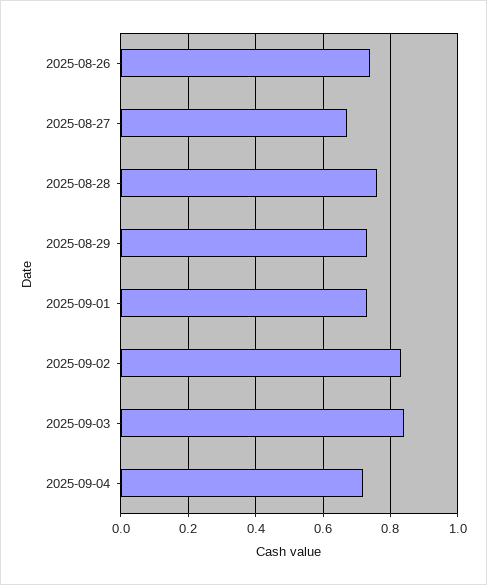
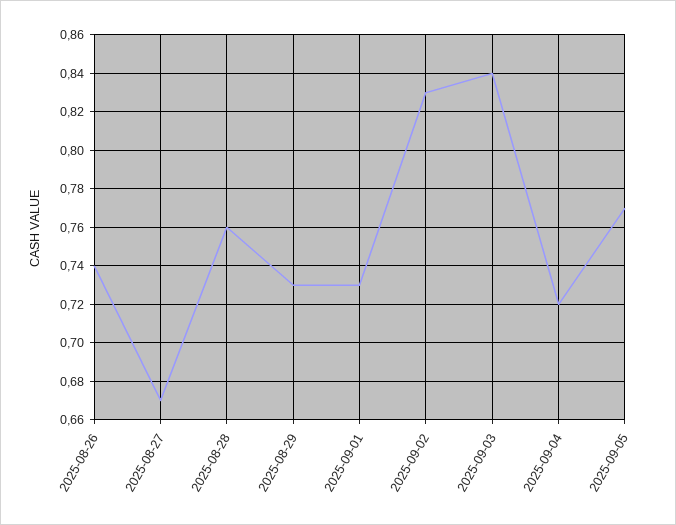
2025-09-05: none -> 0.77

